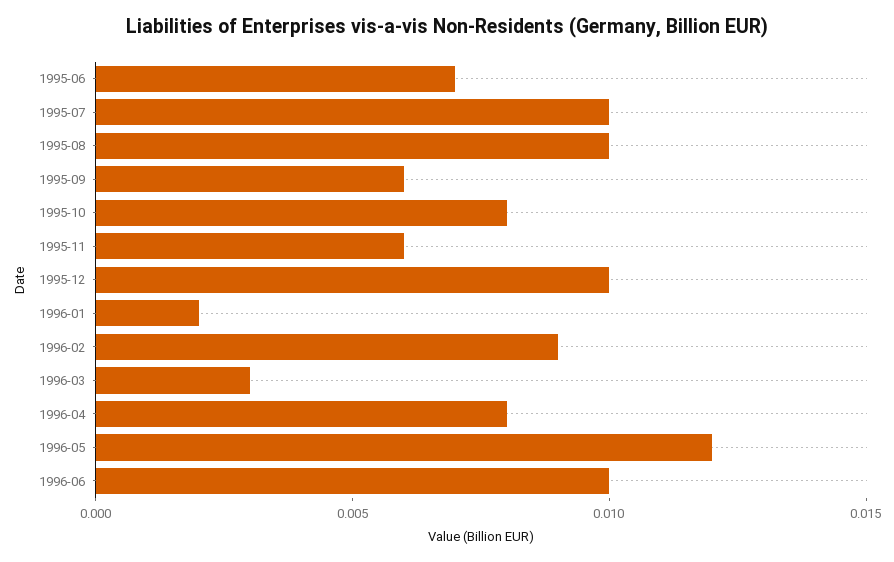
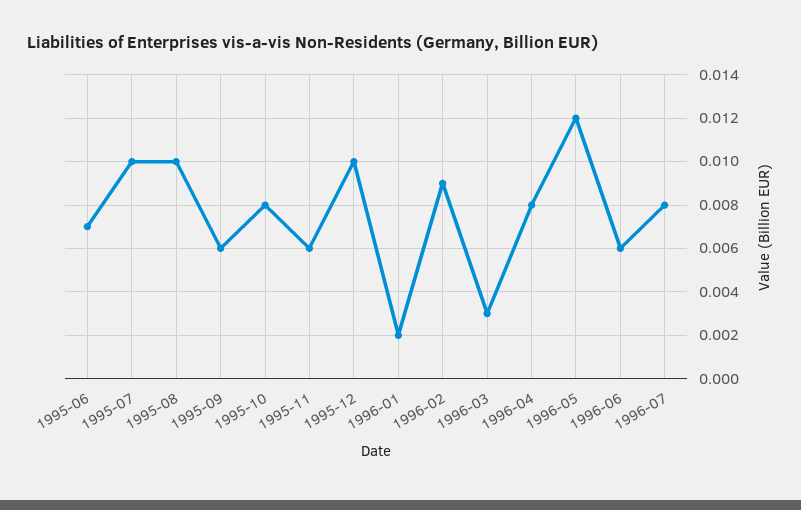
1996-06: 0.01 -> 0.006
1996-07: none -> 0.008

